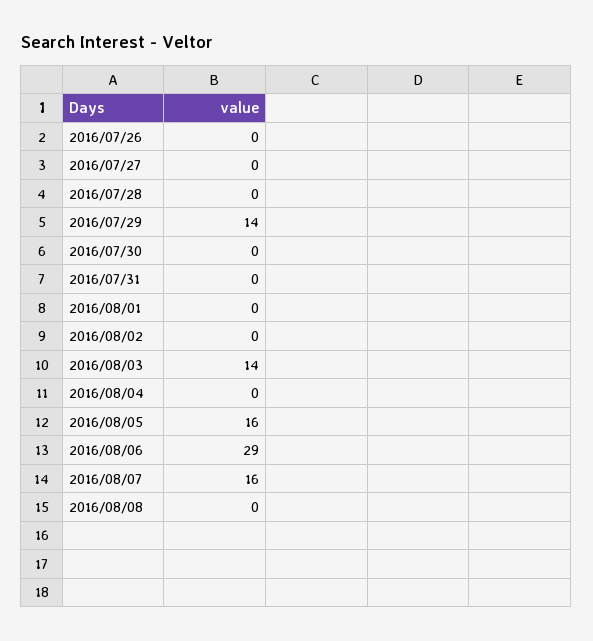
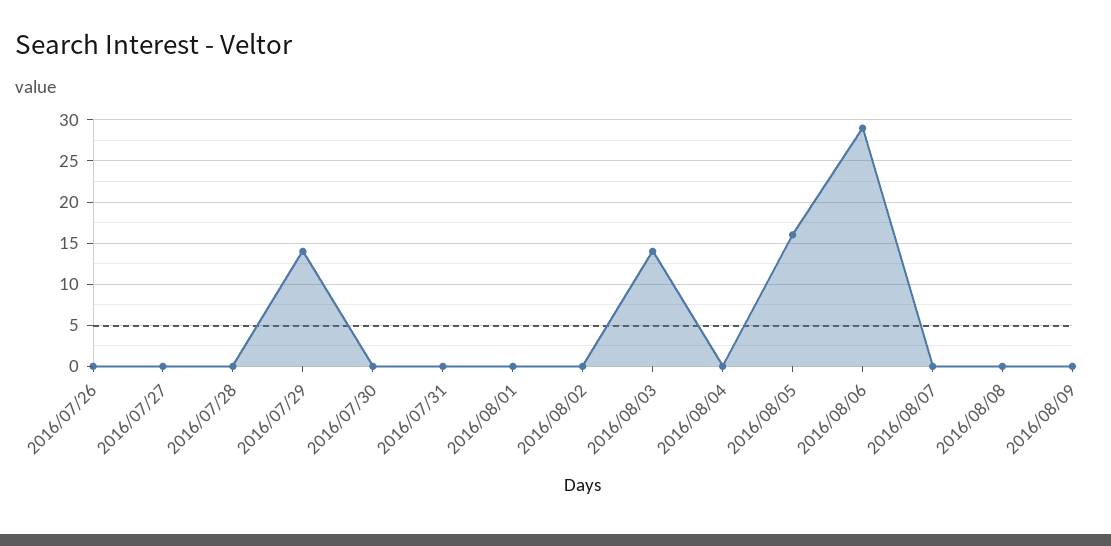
2016/08/07: 16 -> 0
2016/08/09: none -> 0

